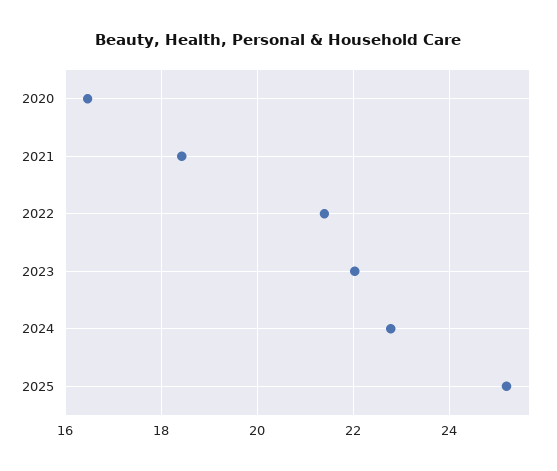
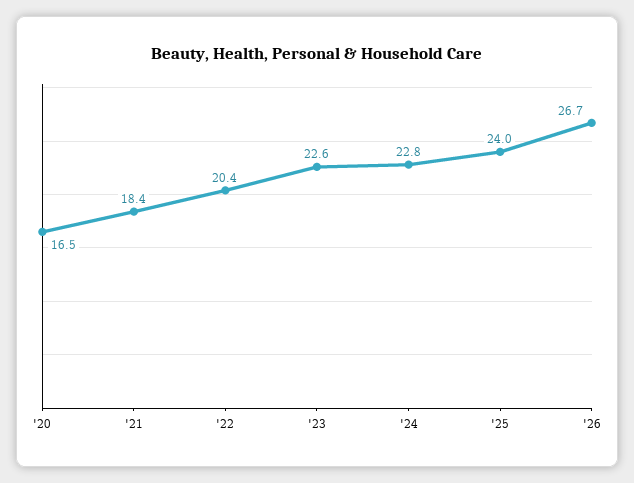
2022: 21.4 -> 20.4
2023: 22 -> 22.6
2025: 25.2 -> 24
'26: none -> 26.7

